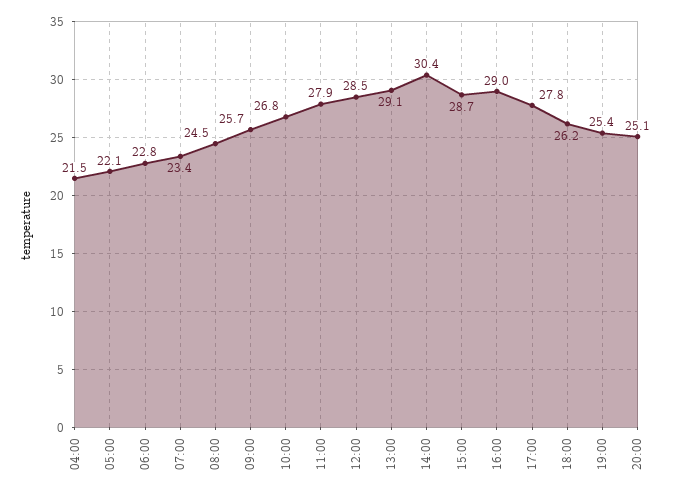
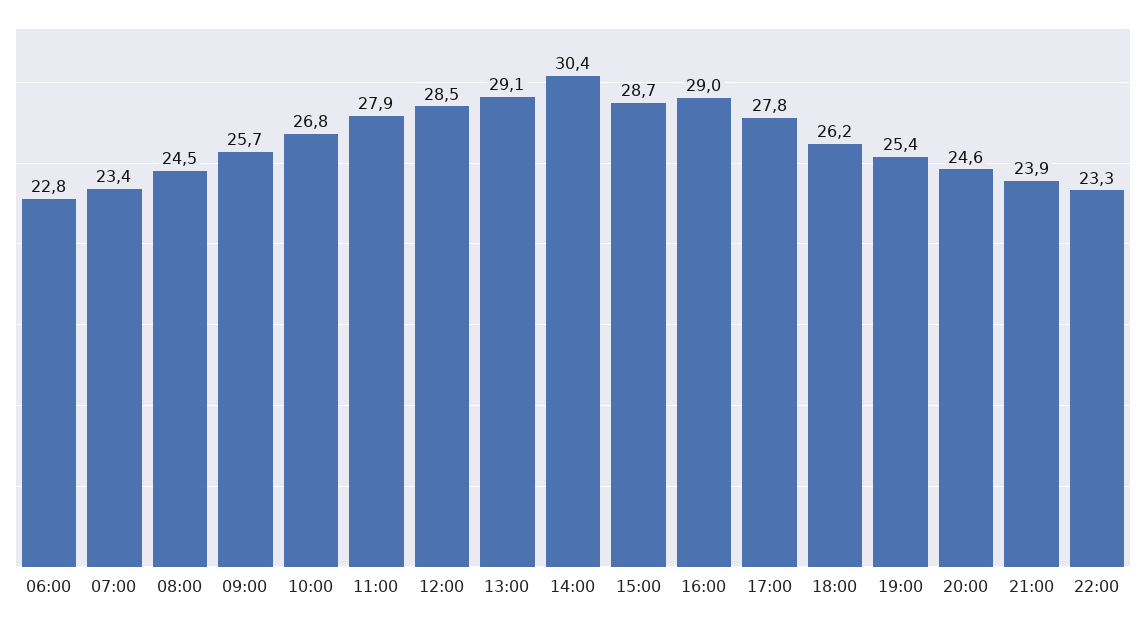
04:00: 21.5 -> none
05:00: 22.1 -> none
20:00: 25.1 -> 24.6
21:00: none -> 23.9
22:00: none -> 23.3

